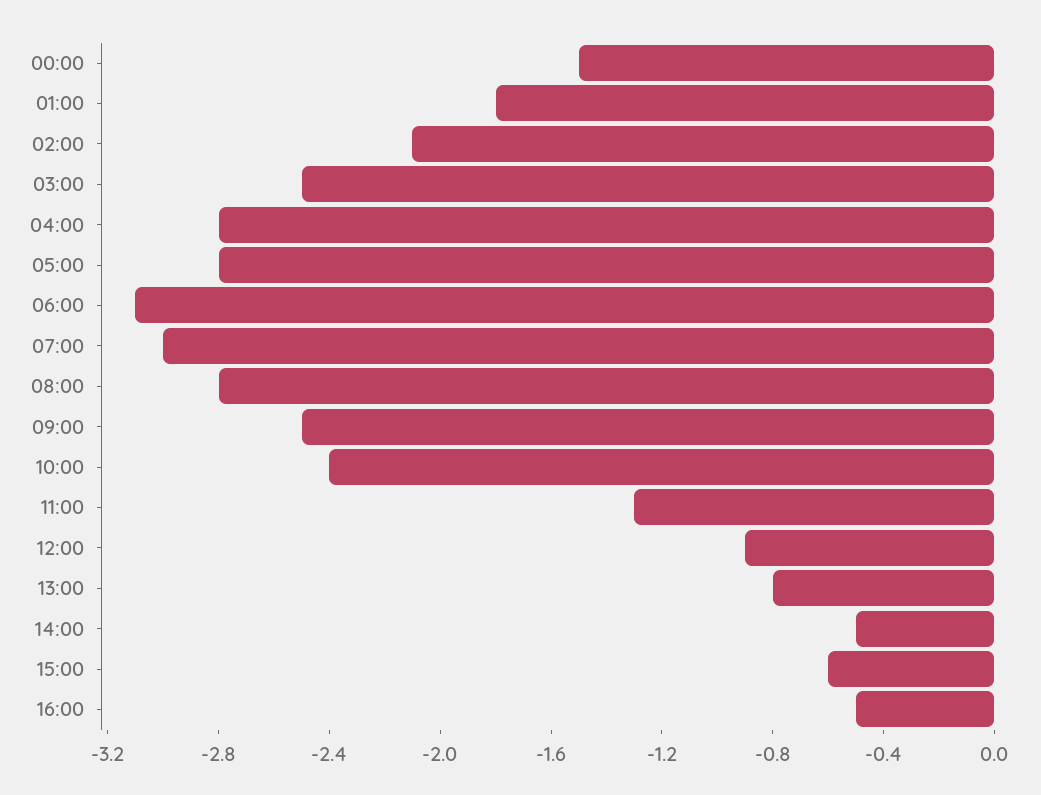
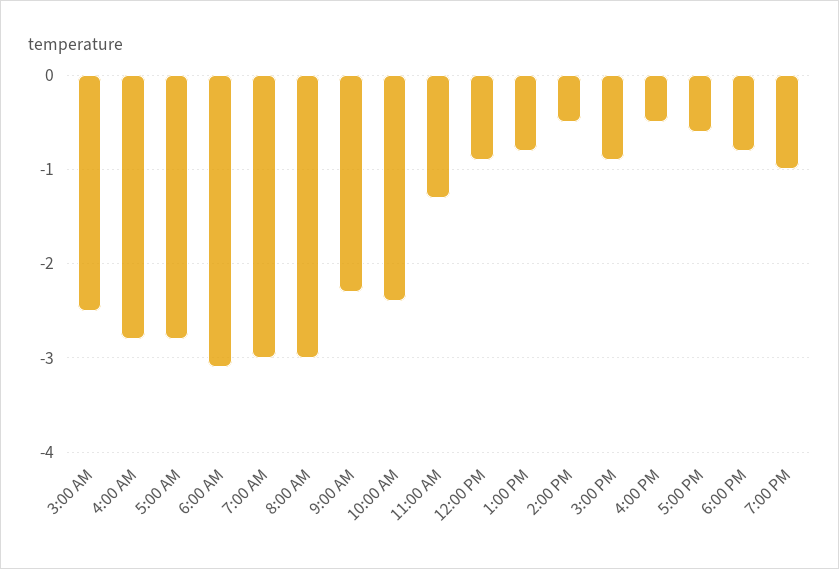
00:00: -1.5 -> none
01:00: -1.8 -> none
02:00: -2.1 -> none
08:00: -2.8 -> -3
09:00: -2.5 -> -2.3
15:00: -0.6 -> -0.9
5:00 PM: none -> -0.6
6:00 PM: none -> -0.8
7:00 PM: none -> -1

